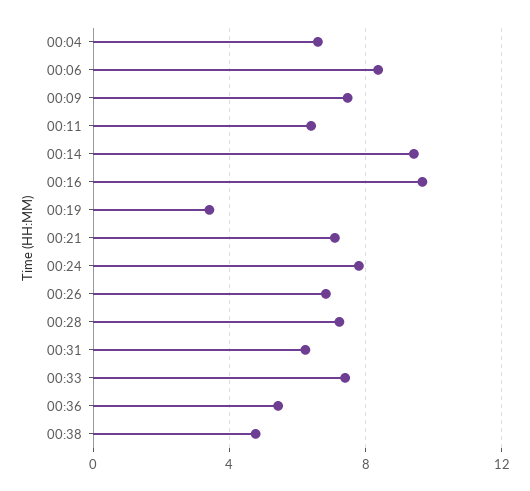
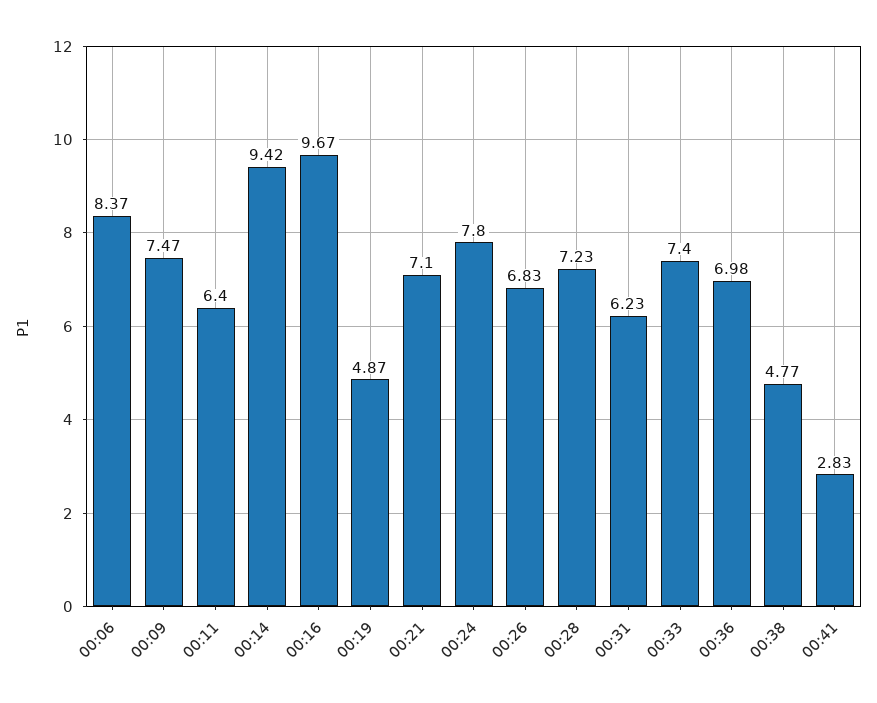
00:04: 6.5 -> none
00:19: 3.5 -> 4.87
00:36: 5.5 -> 6.98
00:41: none -> 2.83

